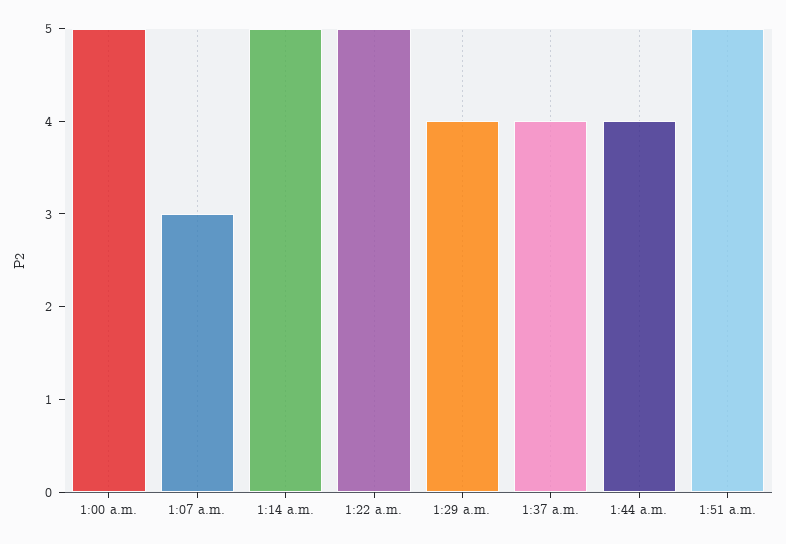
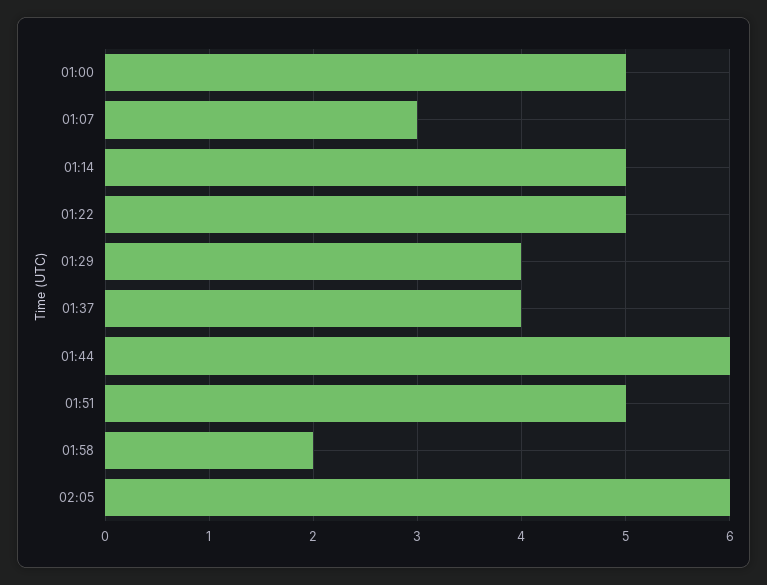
1:44 a.m.: 4 -> 6
01:58: none -> 2
02:05: none -> 6

